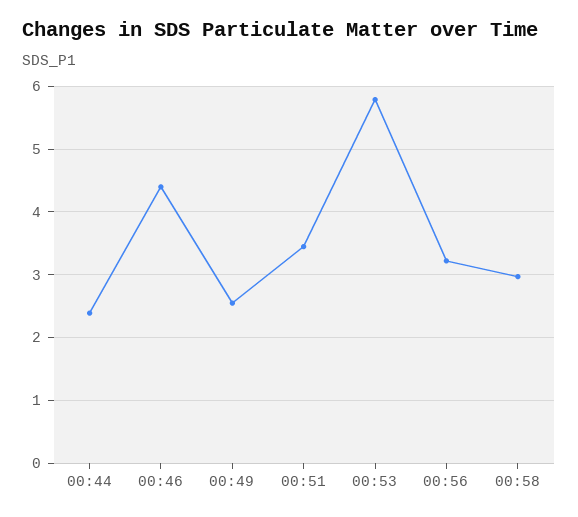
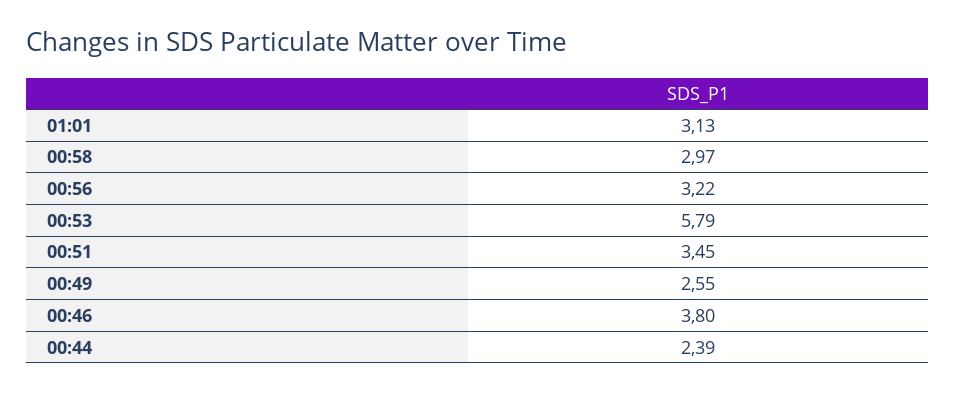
00:46: 4.4 -> 3.8
01:01: none -> 3.13

